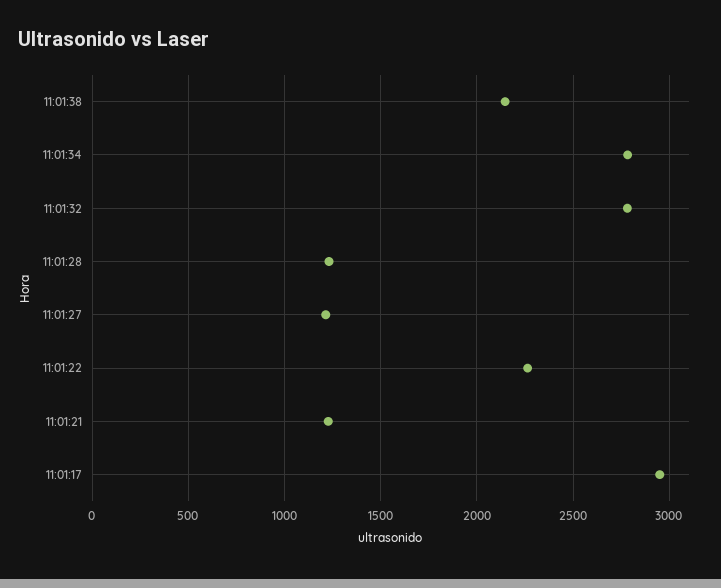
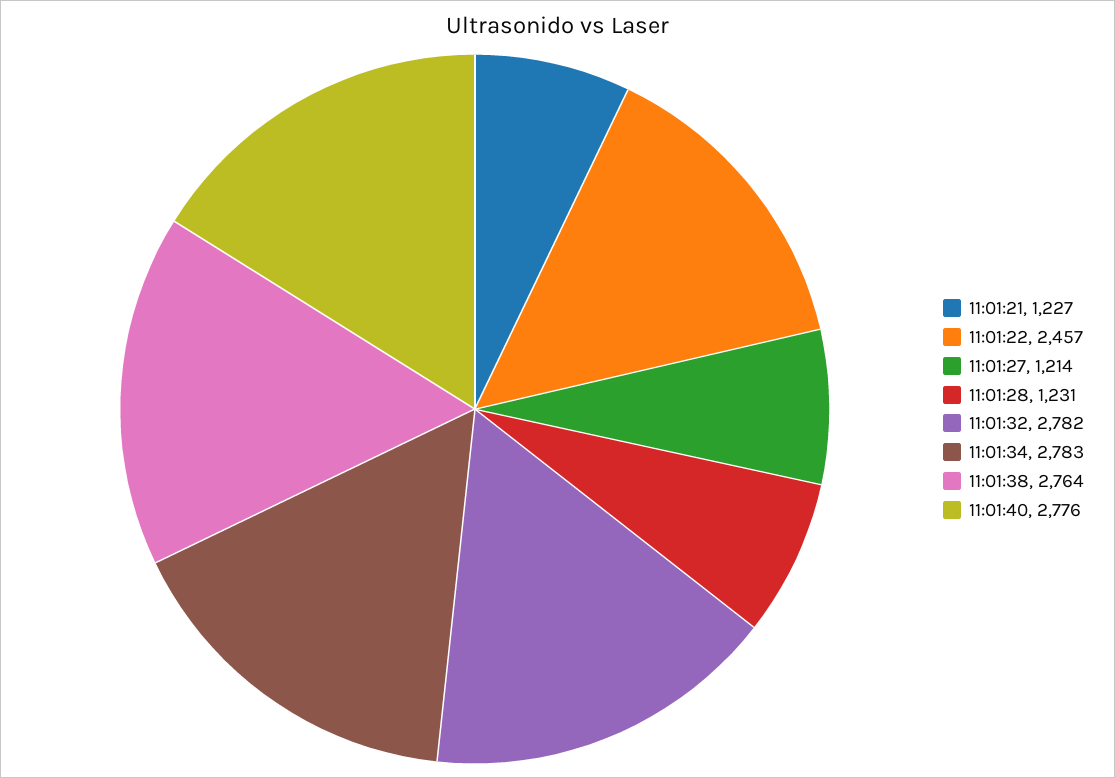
11:01:38: 2150 -> 2764
11:01:22: 2250 -> 2457
11:01:17: 2950 -> none
11:01:40: none -> 2776

